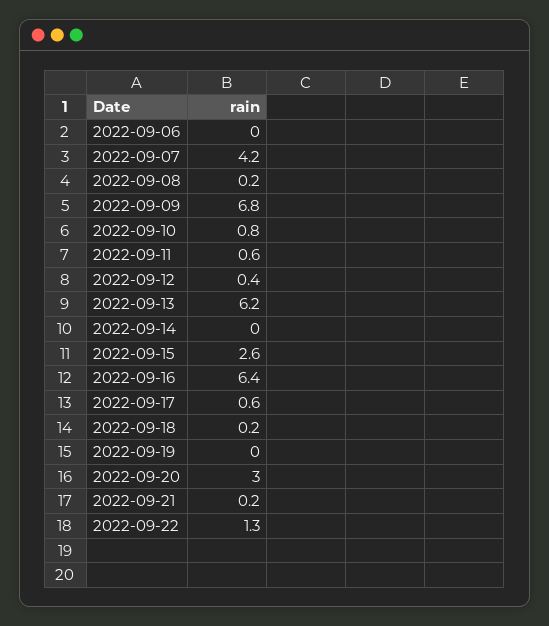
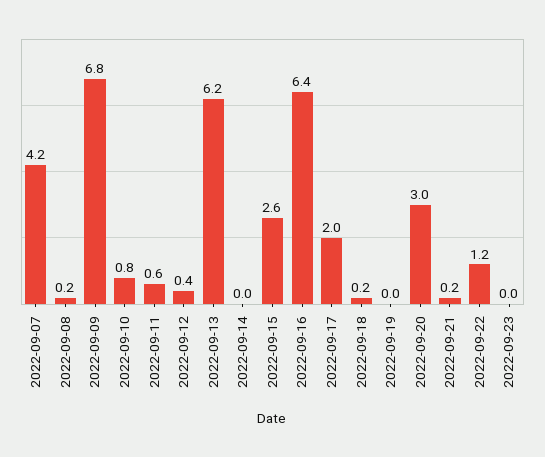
2022-09-06: 0 -> none
2022-09-17: 0.6 -> 2
2022-09-22: 1.3 -> 1.2
2022-09-23: none -> 0

